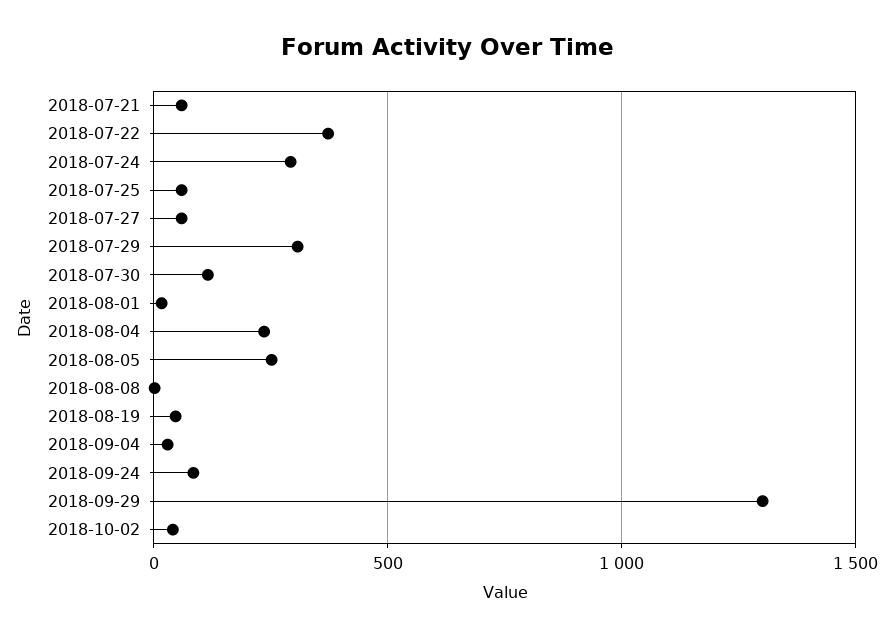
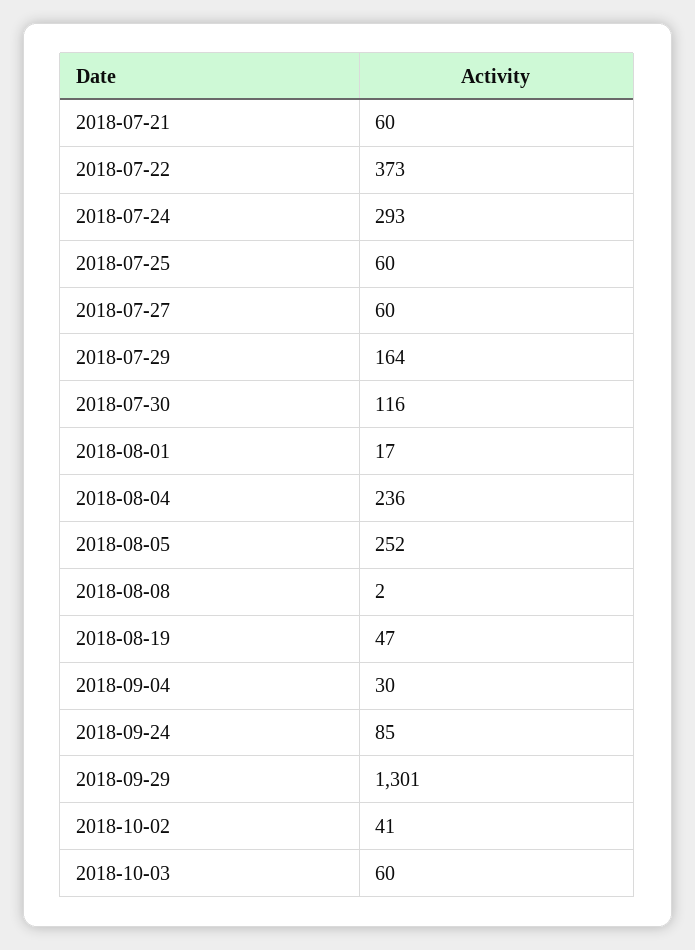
2018-07-29: 300 -> 164
2018-10-03: none -> 60

